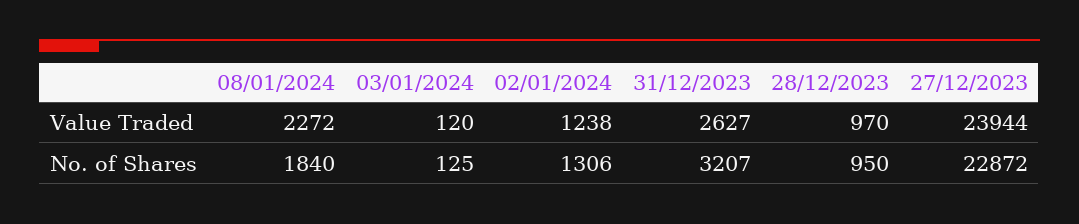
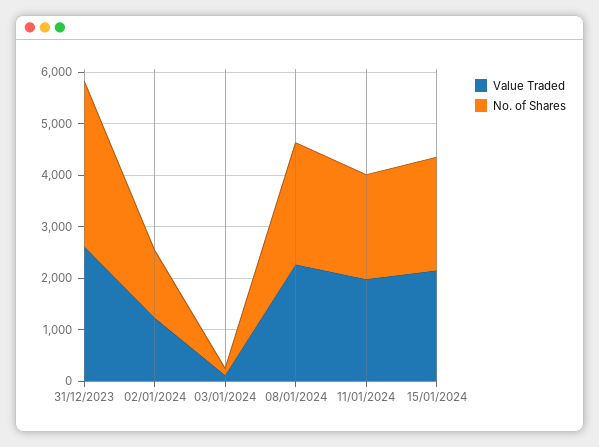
Value Traded, 28/12/2023: 970 -> none
Value Traded, 27/12/2023: 23944 -> none
No. of Shares, 08/01/2024: 1840 -> 2400
No. of Shares, 28/12/2023: 950 -> none
No. of Shares, 27/12/2023: 22872 -> none
Value Traded, 11/01/2024: none -> 2000
No. of Shares, 11/01/2024: none -> 2000
Value Traded, 15/01/2024: none -> 2200
No. of Shares, 15/01/2024: none -> 2200

